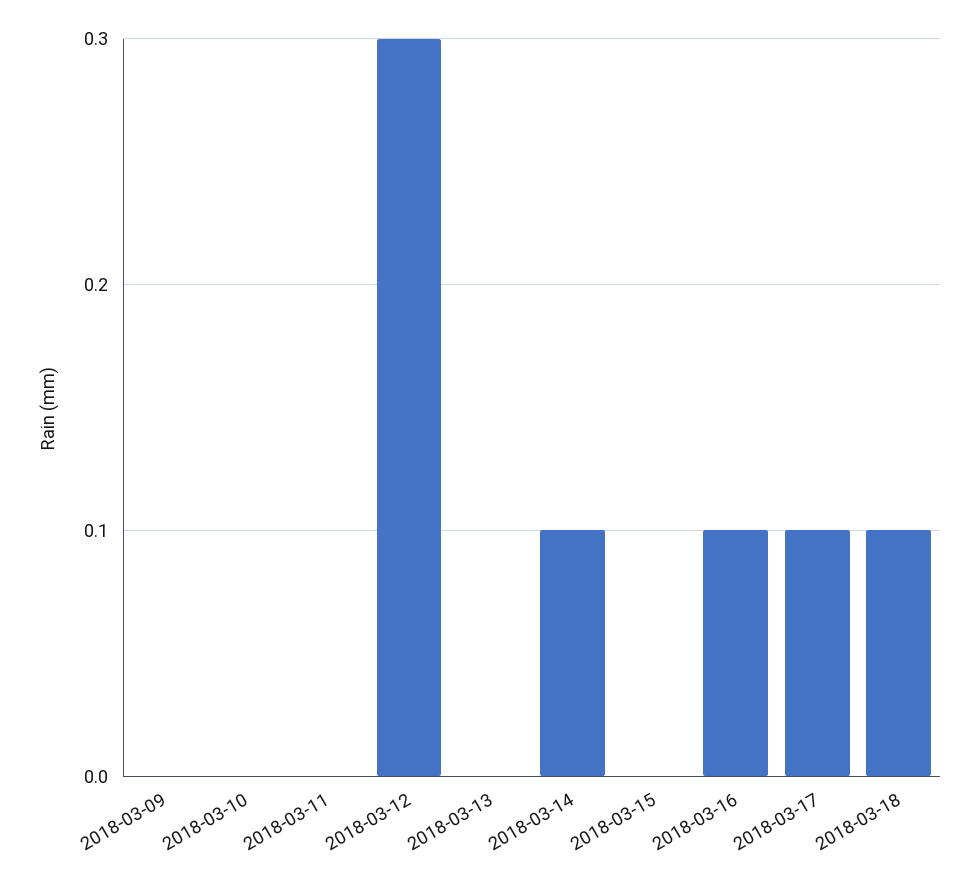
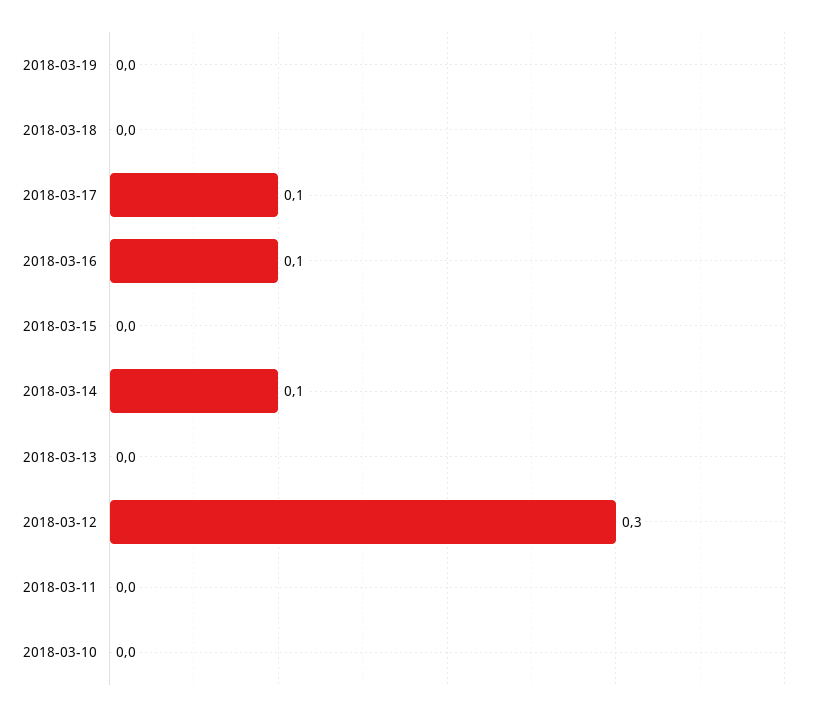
2018-03-09: 0 -> none
2018-03-18: 0.1 -> 0
2018-03-19: none -> 0

